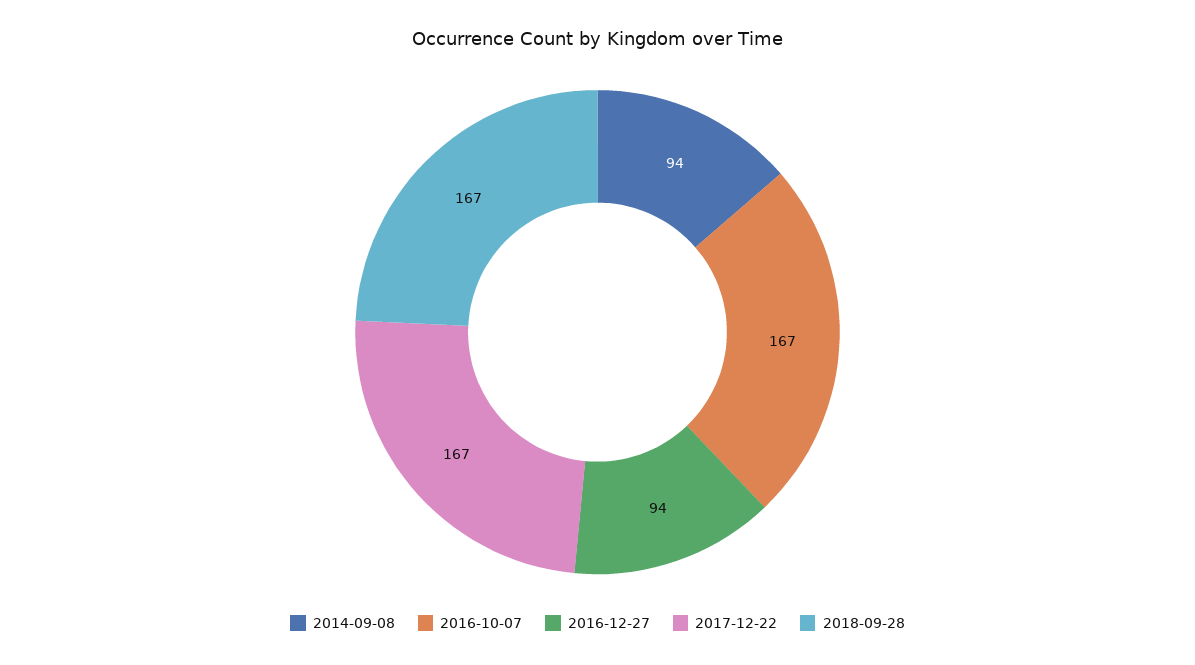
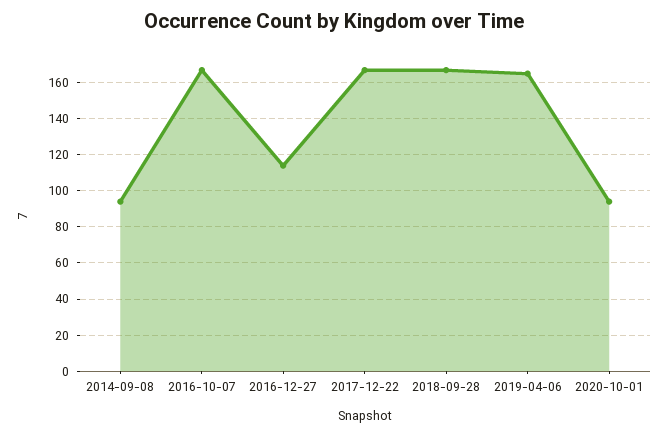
2016-12-27: 94 -> 115
2019-04-06: none -> 165
2020-10-01: none -> 95

